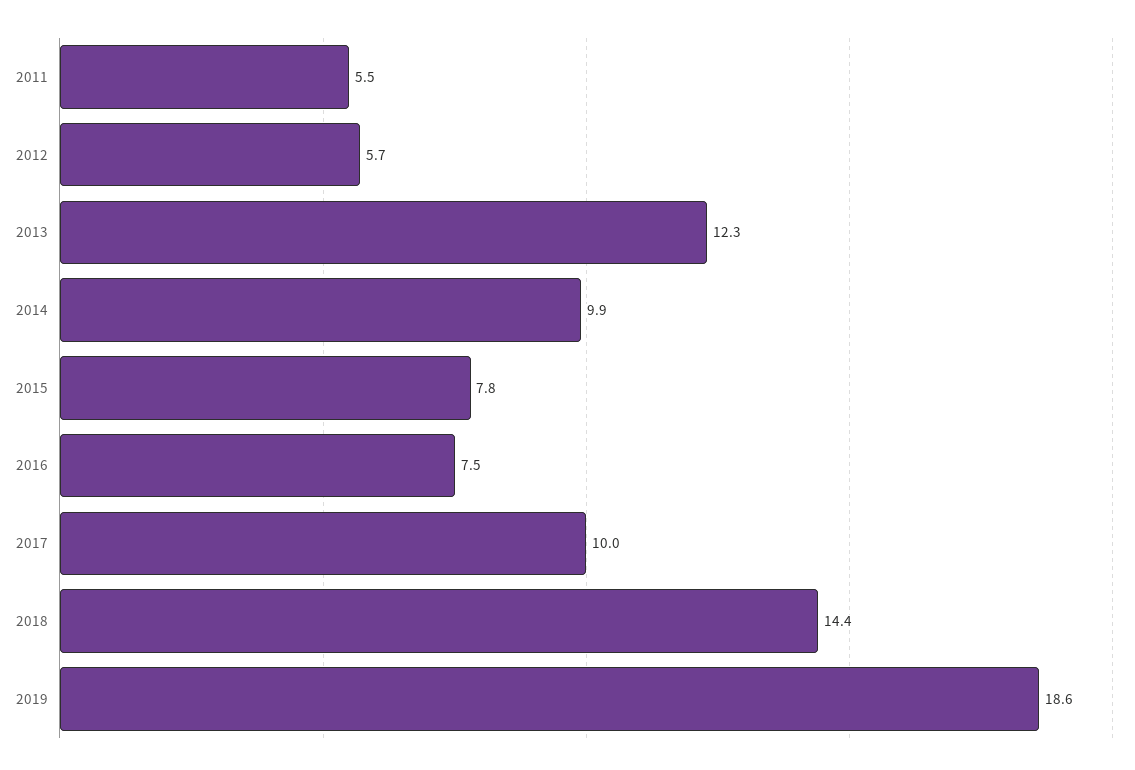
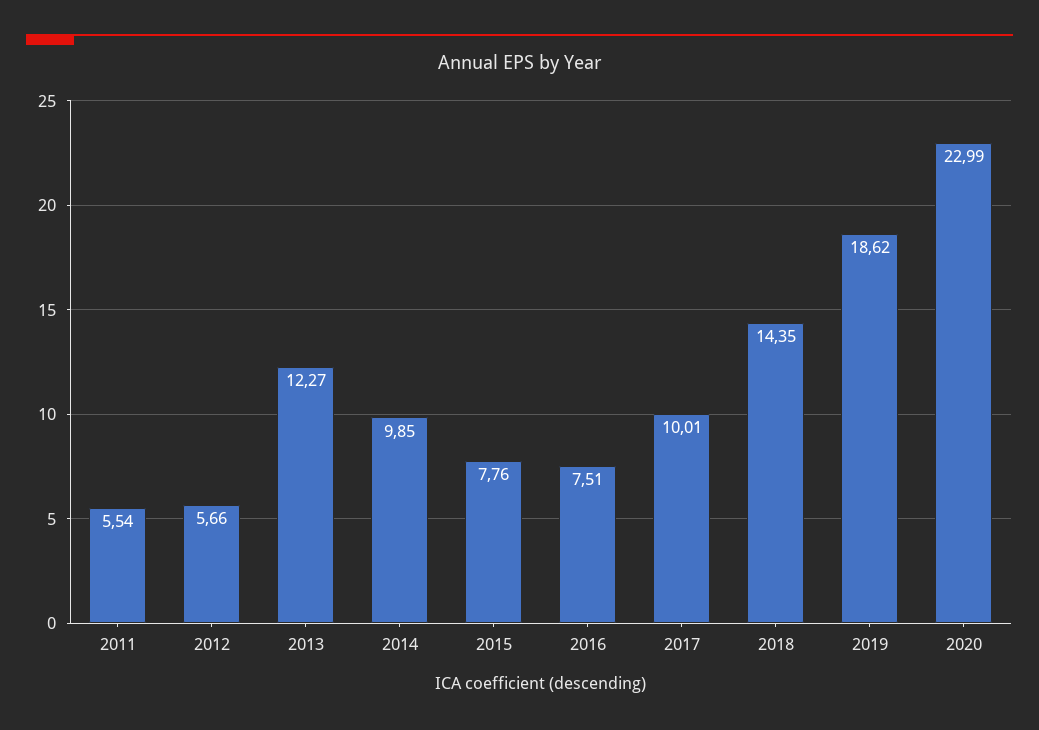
2020: none -> 22.99

